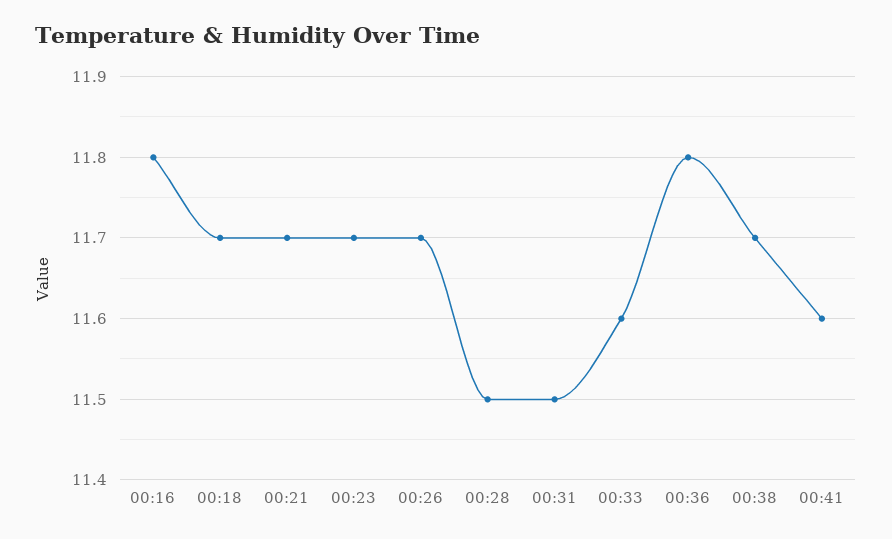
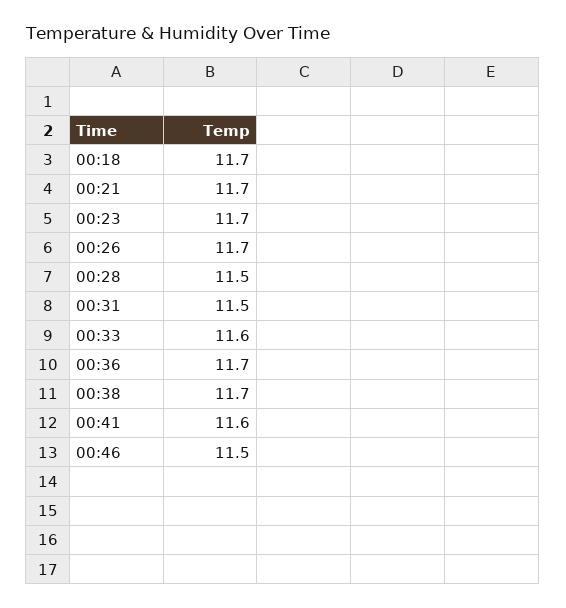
00:16: 11.8 -> none
00:36: 11.8 -> 11.7
00:46: none -> 11.5

